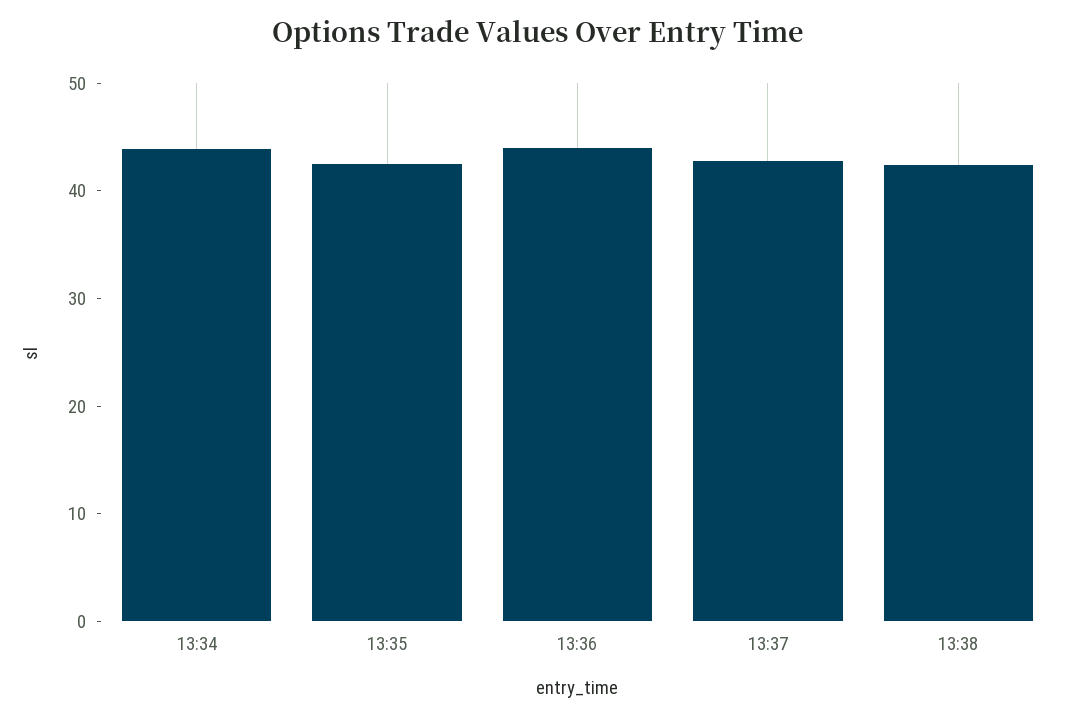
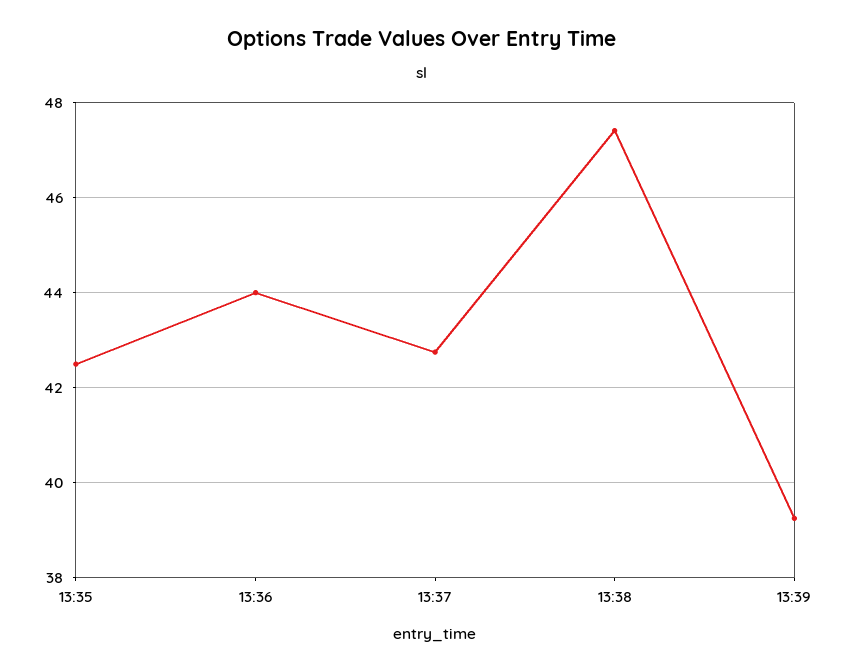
13:34: 44 -> none
13:38: 42 -> 47.4
13:39: none -> 39.2

